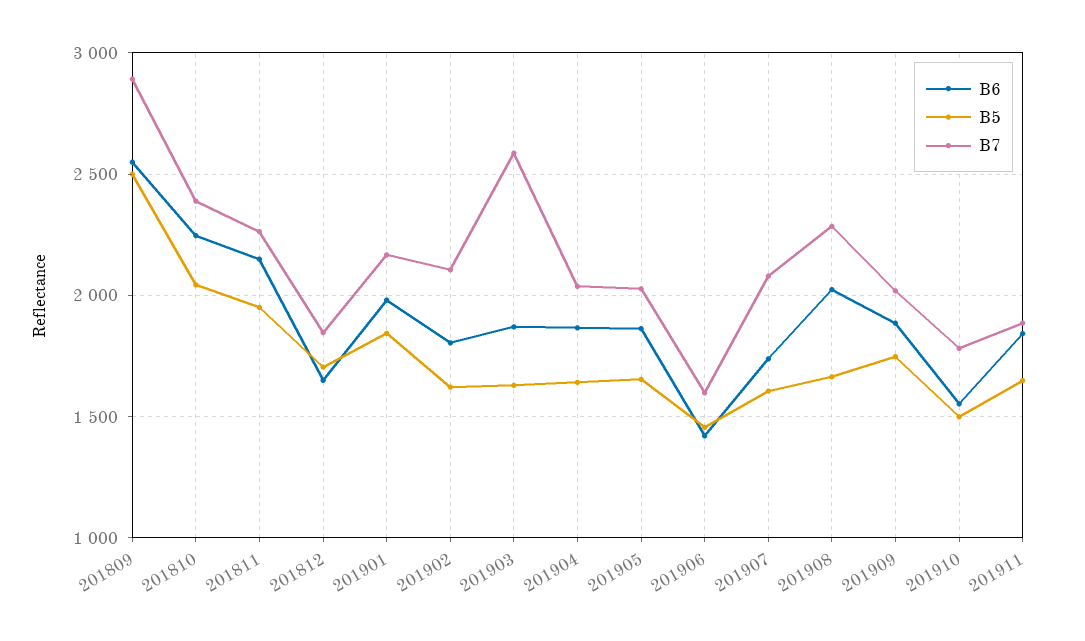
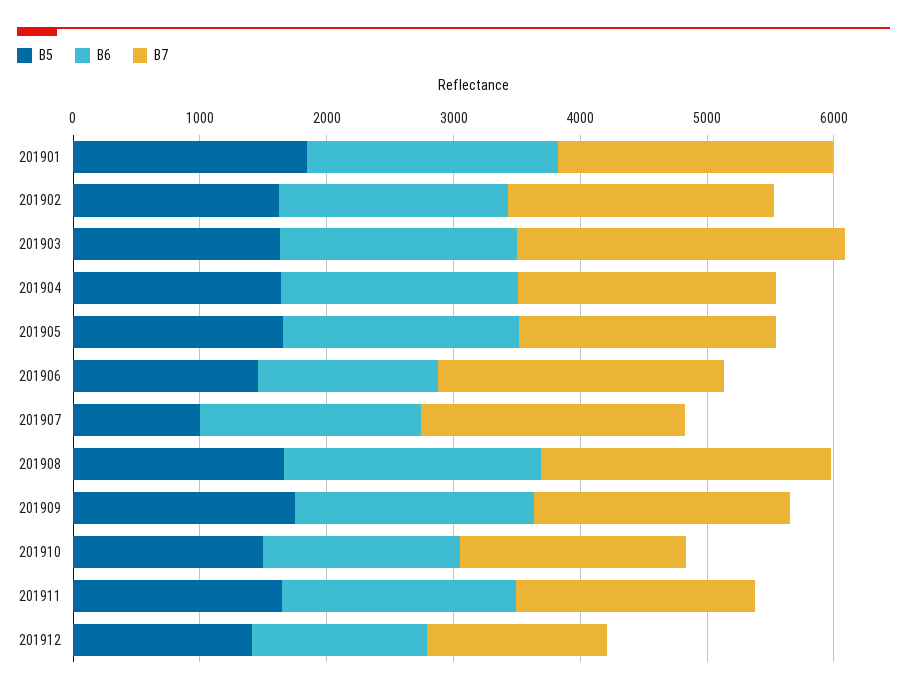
B6, 201809: 2550 -> none
B5, 201809: 2500 -> none
B7, 201809: 2900 -> none
B6, 201810: 2250 -> none
B5, 201810: 2050 -> none
B7, 201810: 2400 -> none
B6, 201811: 2150 -> none
B5, 201811: 1950 -> none
B7, 201811: 2250 -> none
B6, 201812: 1650 -> none
B5, 201812: 1700 -> none
B7, 201812: 1850 -> none
B7, 201906: 1600 -> 2200
B5, 201907: 1600 -> 1000
B5, 201912: none -> 1400
B6, 201912: none -> 1400
B7, 201912: none -> 1400

